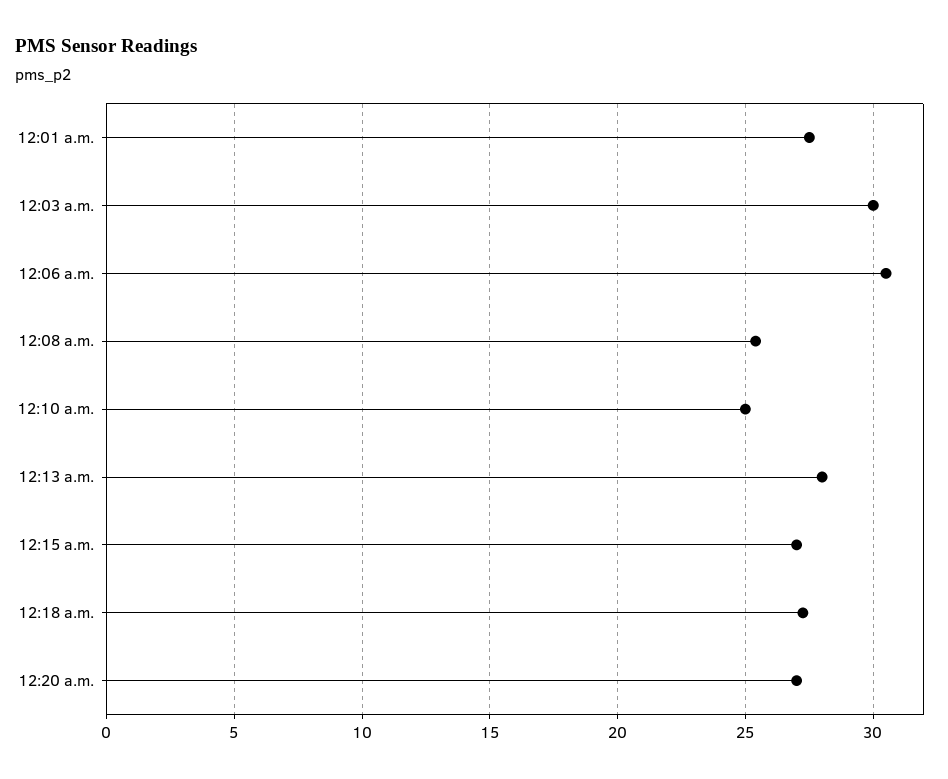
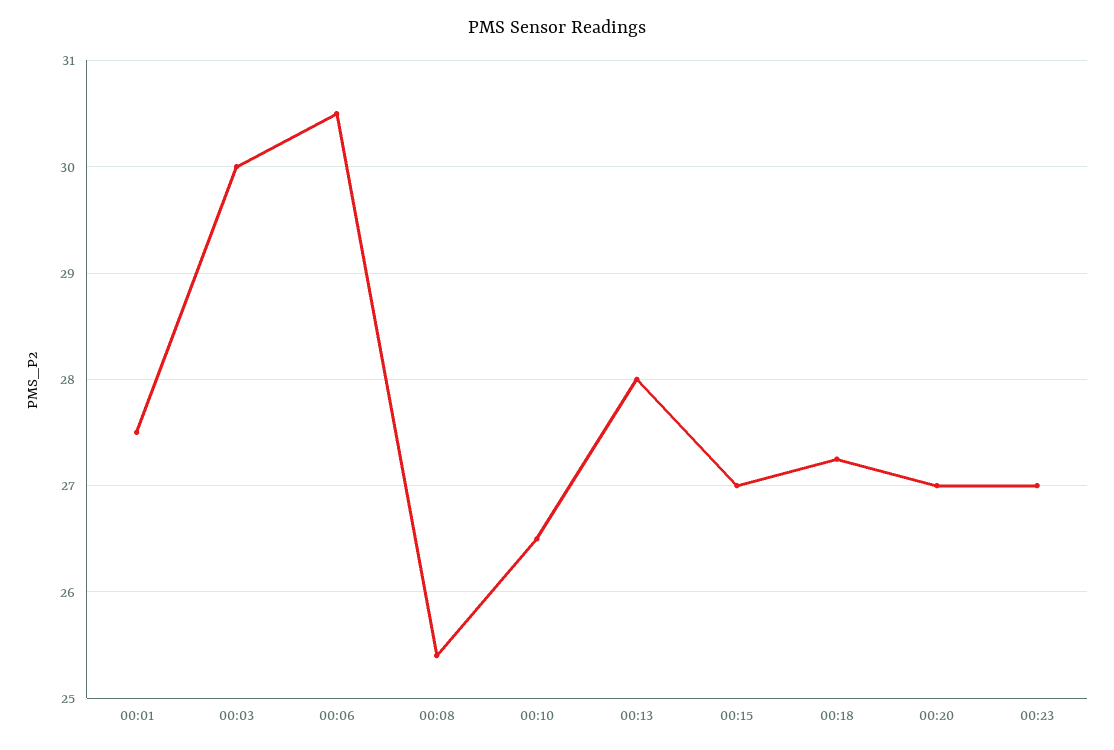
12:10 a.m.: 25 -> 26.5
00:23: none -> 27

